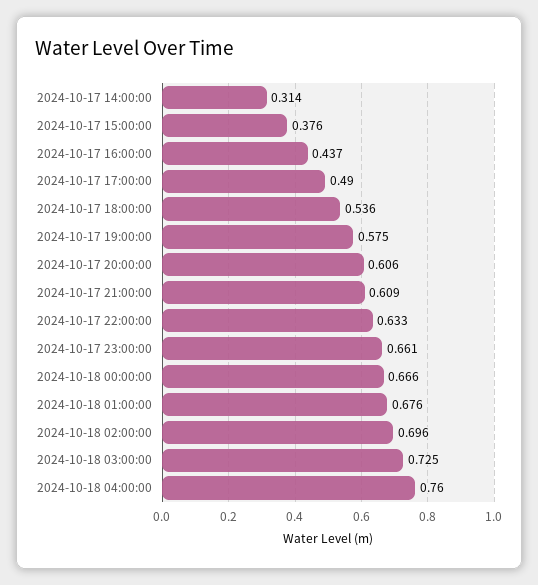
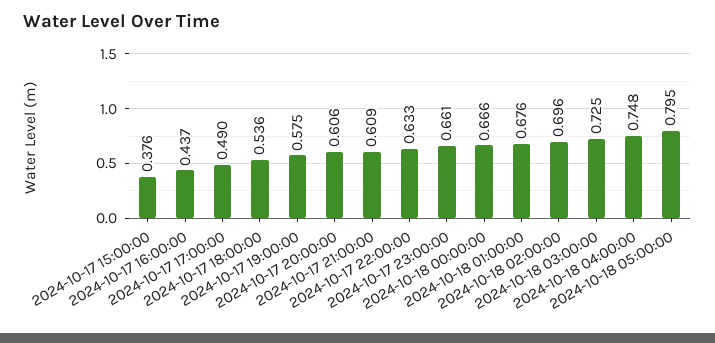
2024-10-17 14:00:00: 0.314 -> none
2024-10-18 04:00:00: 0.76 -> 0.748
2024-10-18 05:00:00: none -> 0.795

